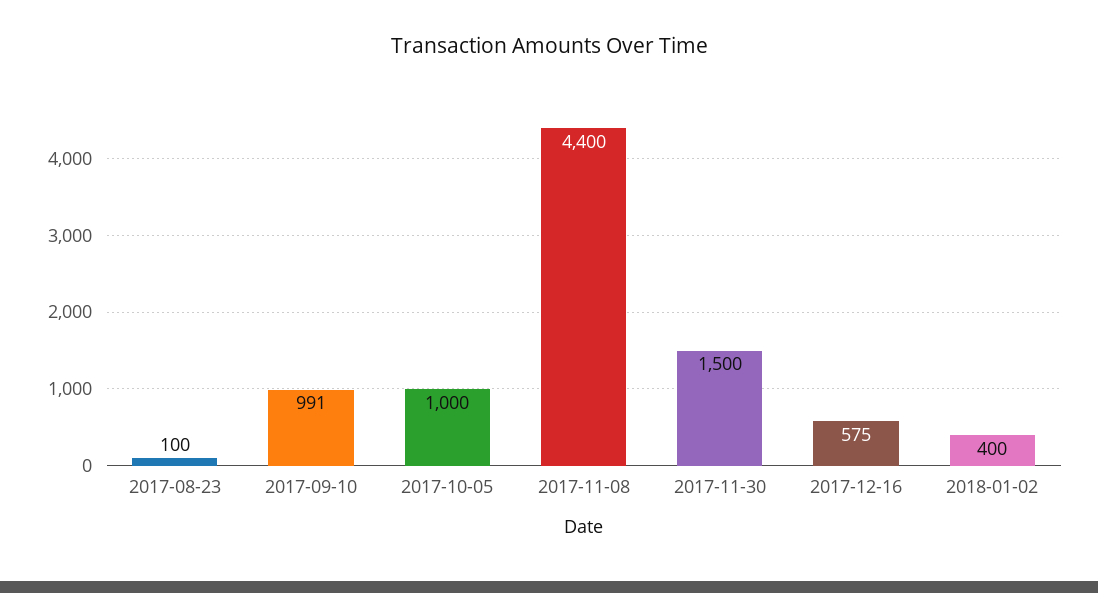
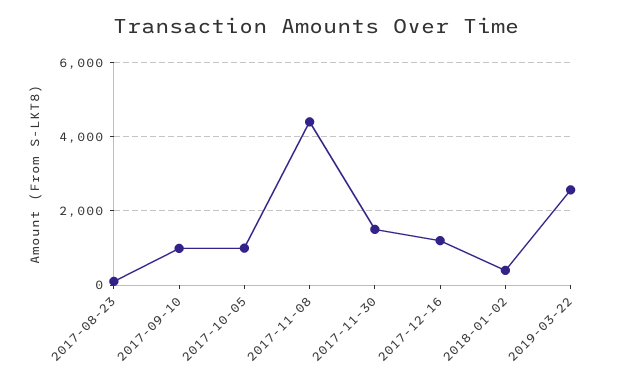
2017-12-16: 575 -> 1200
2019-03-22: none -> 2600

